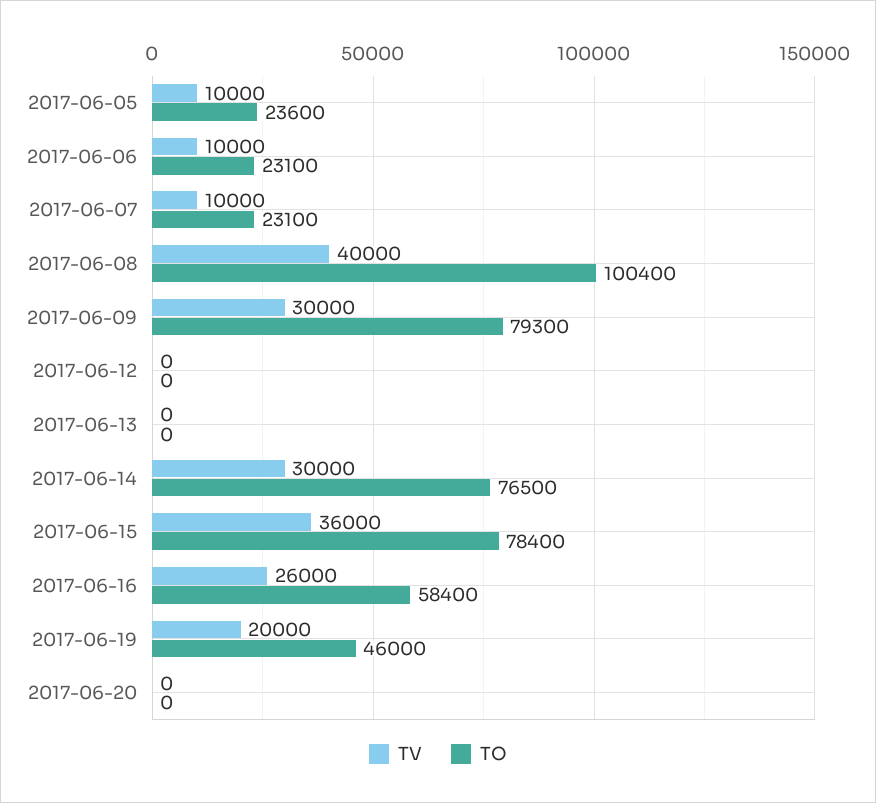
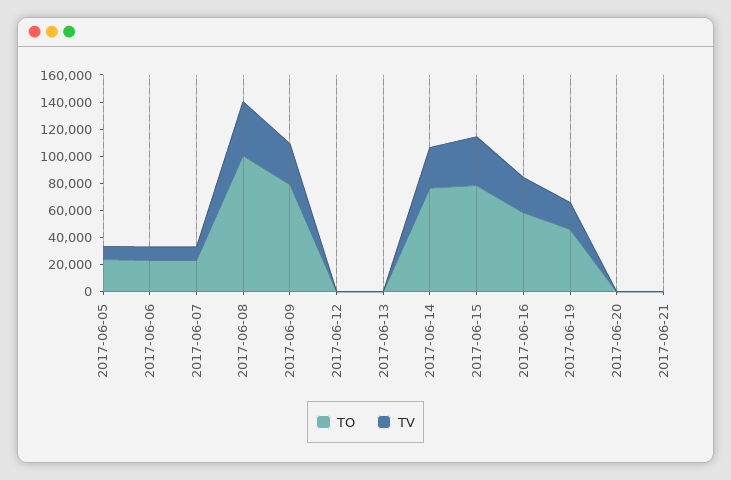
TO, 2017-06-21: none -> 0
TV, 2017-06-21: none -> 0

